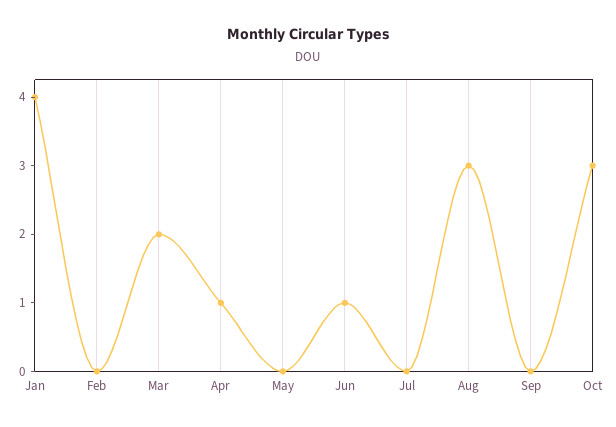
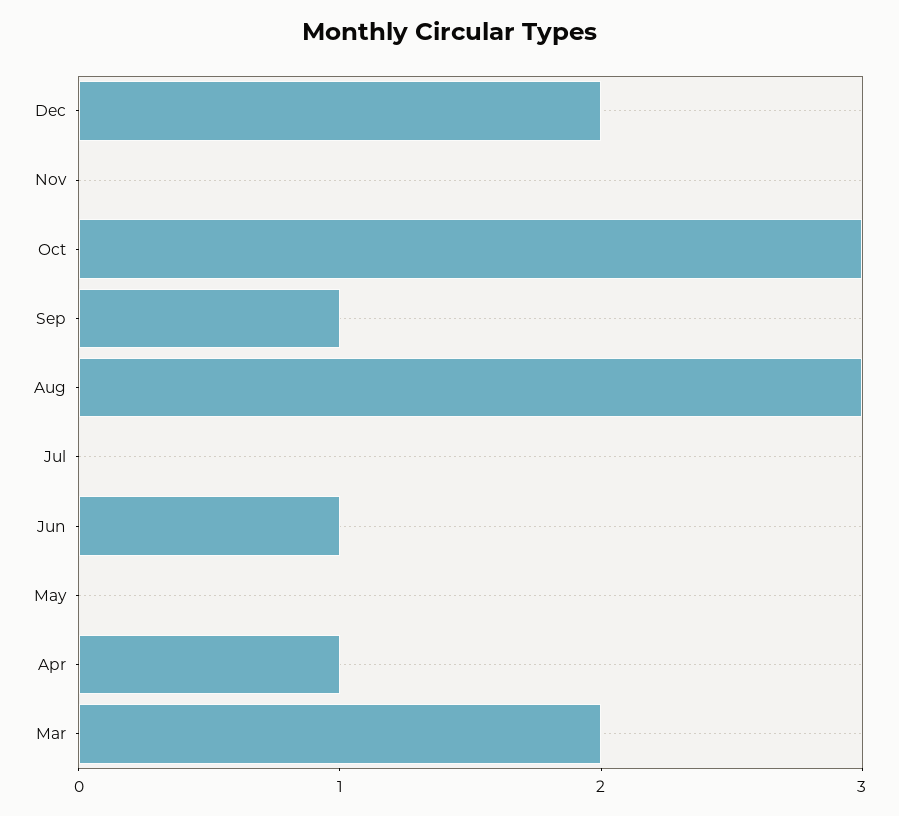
Jan: 4 -> none
Feb: 0 -> none
Sep: 0 -> 1
Dec: none -> 2
Nov: none -> 0

